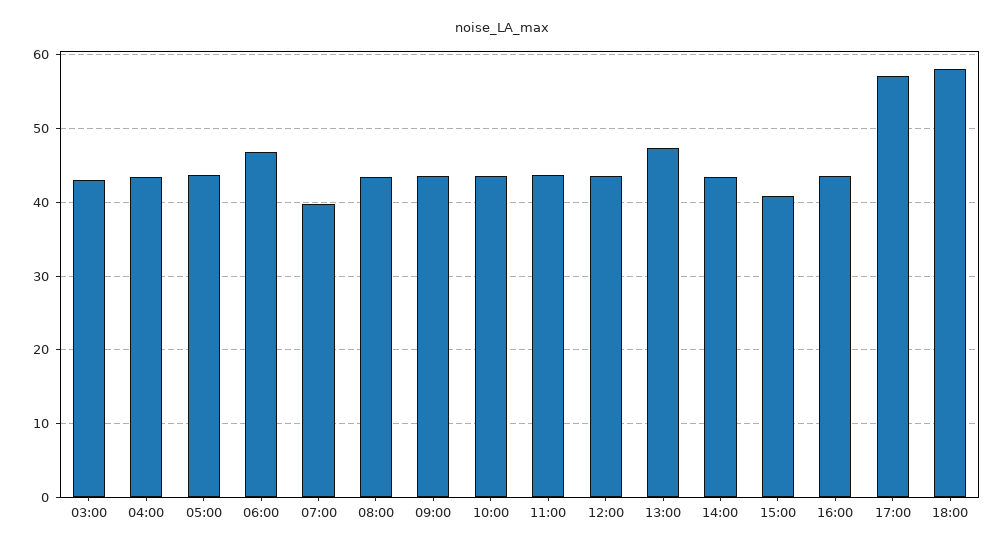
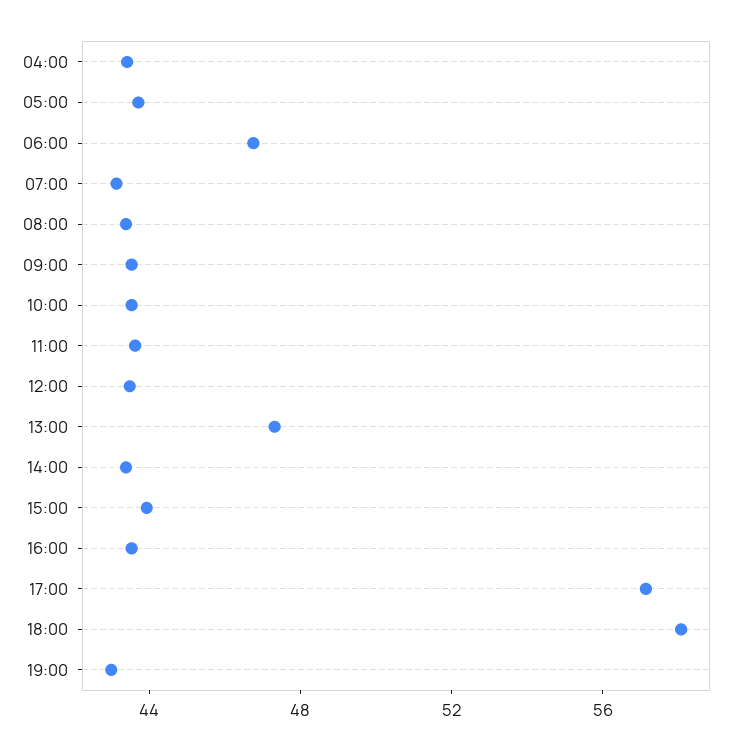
03:00: 43 -> none
07:00: 40 -> 43
15:00: 41 -> 44
19:00: none -> 43

